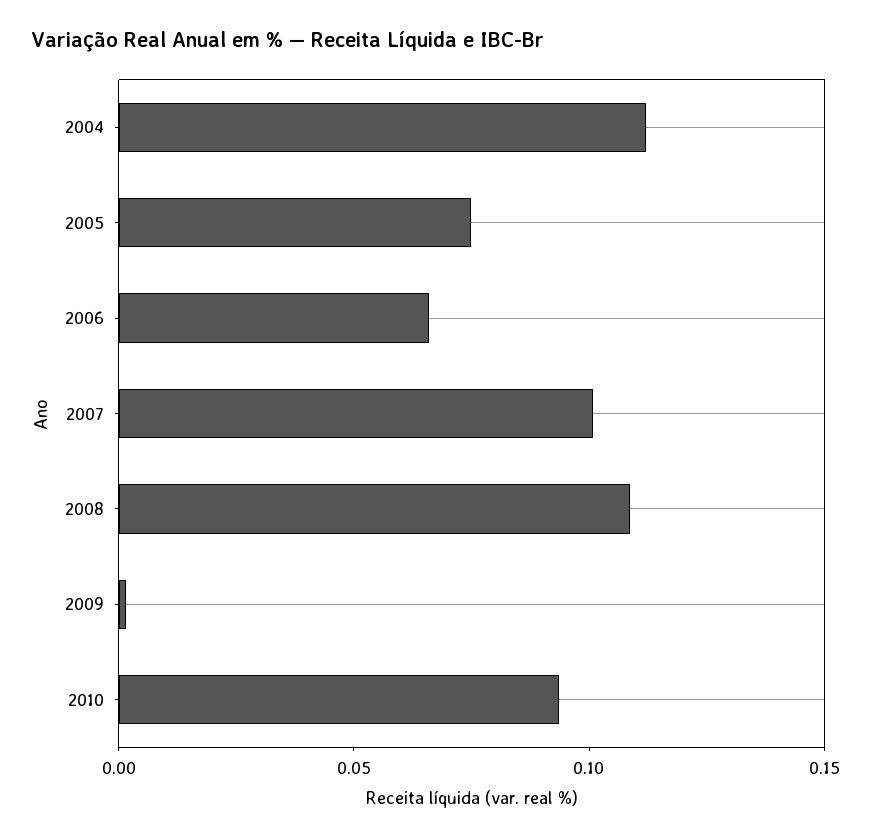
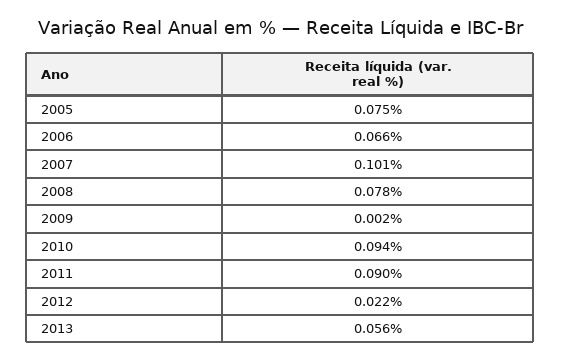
2004: 0.11 -> none
2008: 0.11 -> 0.078
2011: none -> 0.09
2012: none -> 0.022
2013: none -> 0.056

